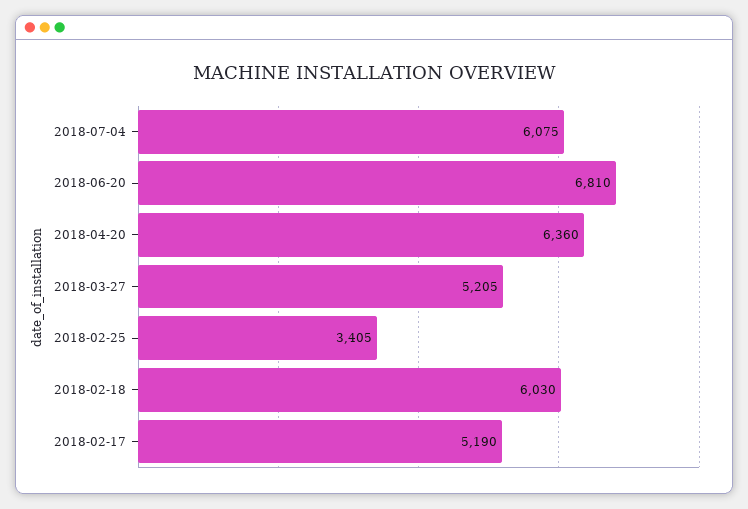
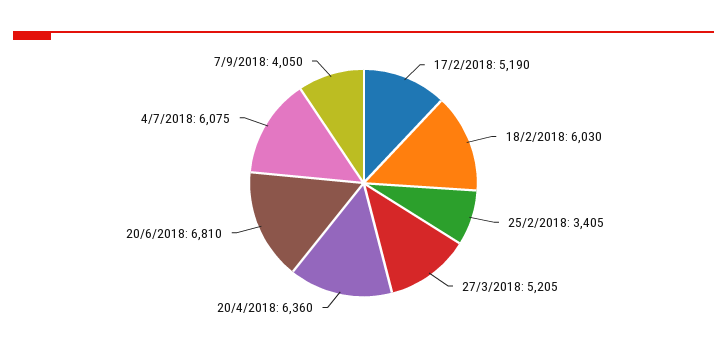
7/9/2018: none -> 4050

